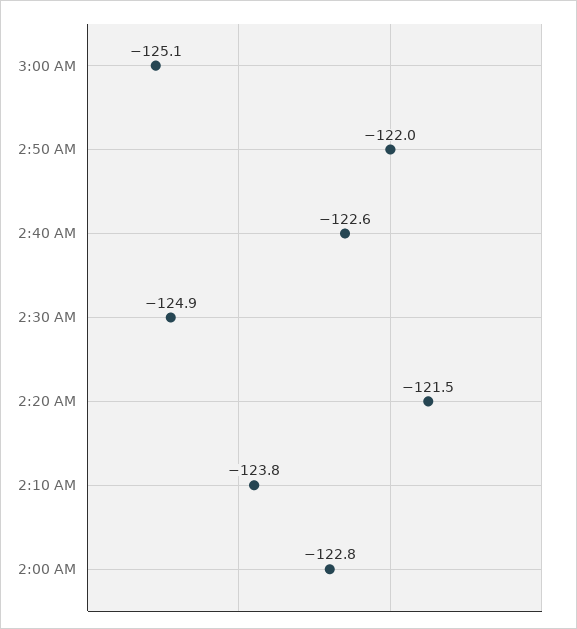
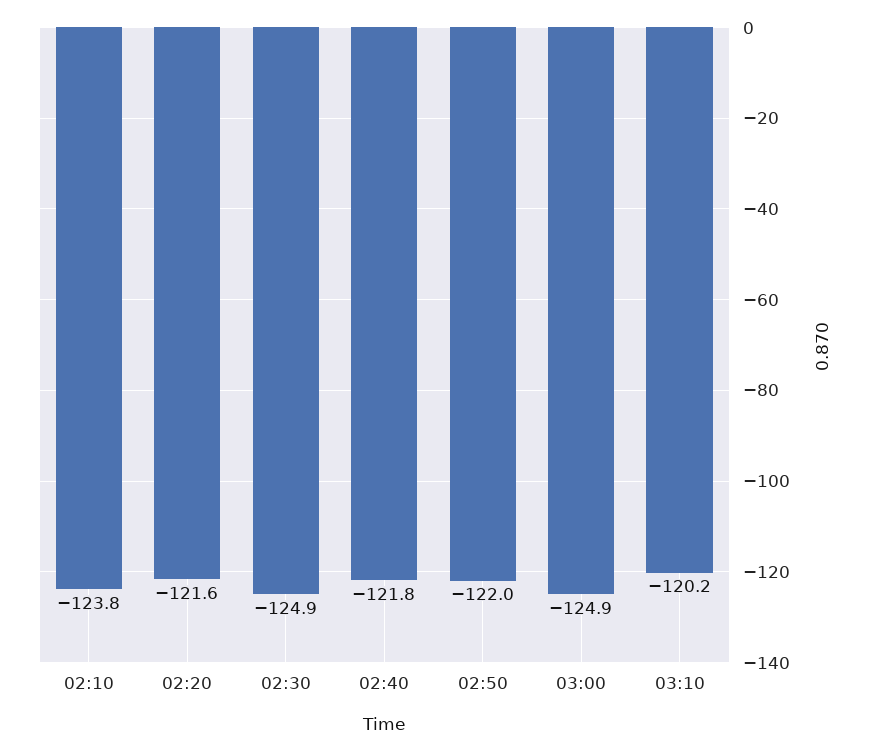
3:00 AM: -125.1 -> -124.9
2:40 AM: -122.6 -> -121.8
2:20 AM: -121.5 -> -121.6
2:00 AM: -122.8 -> none
03:10: none -> -120.2

